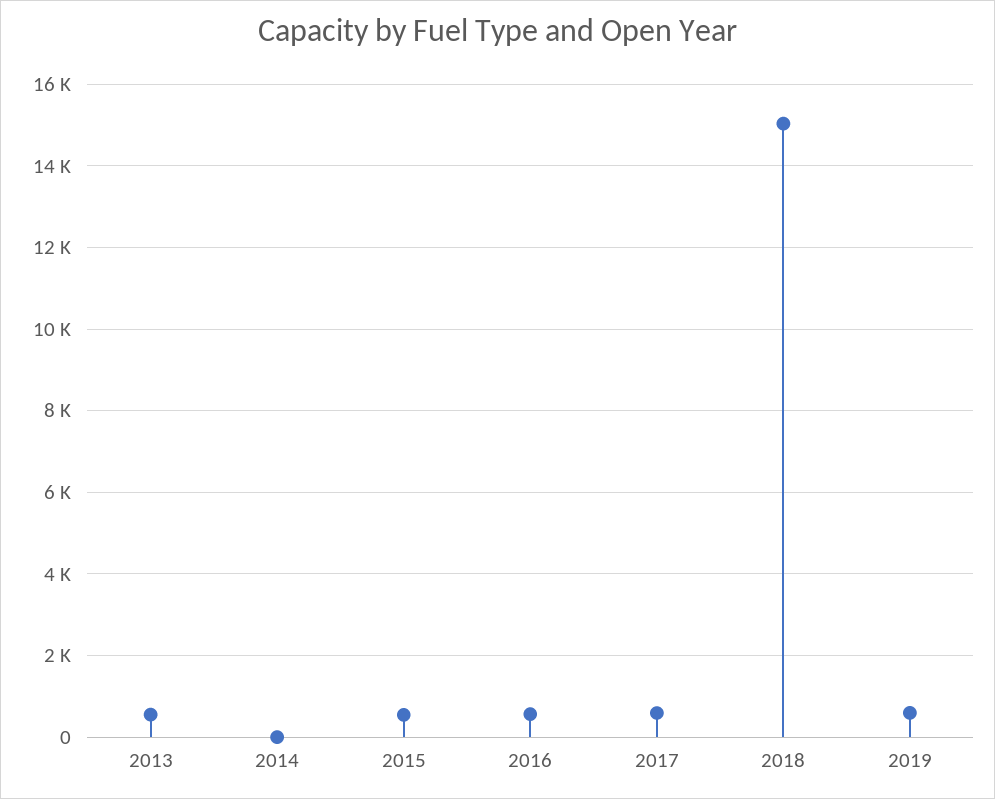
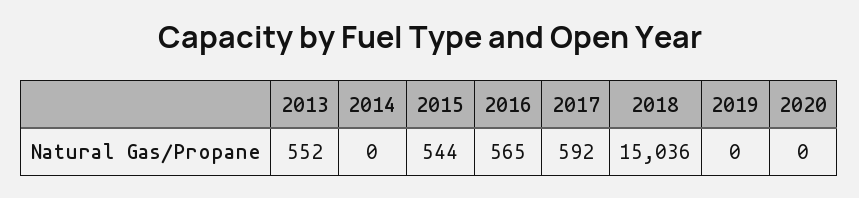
2019: 600 -> 0
2020: none -> 0

